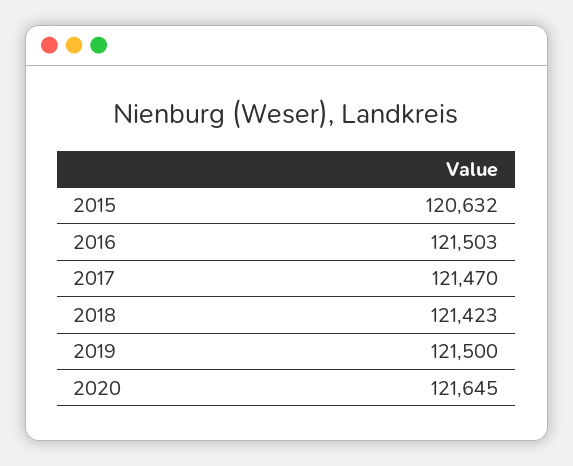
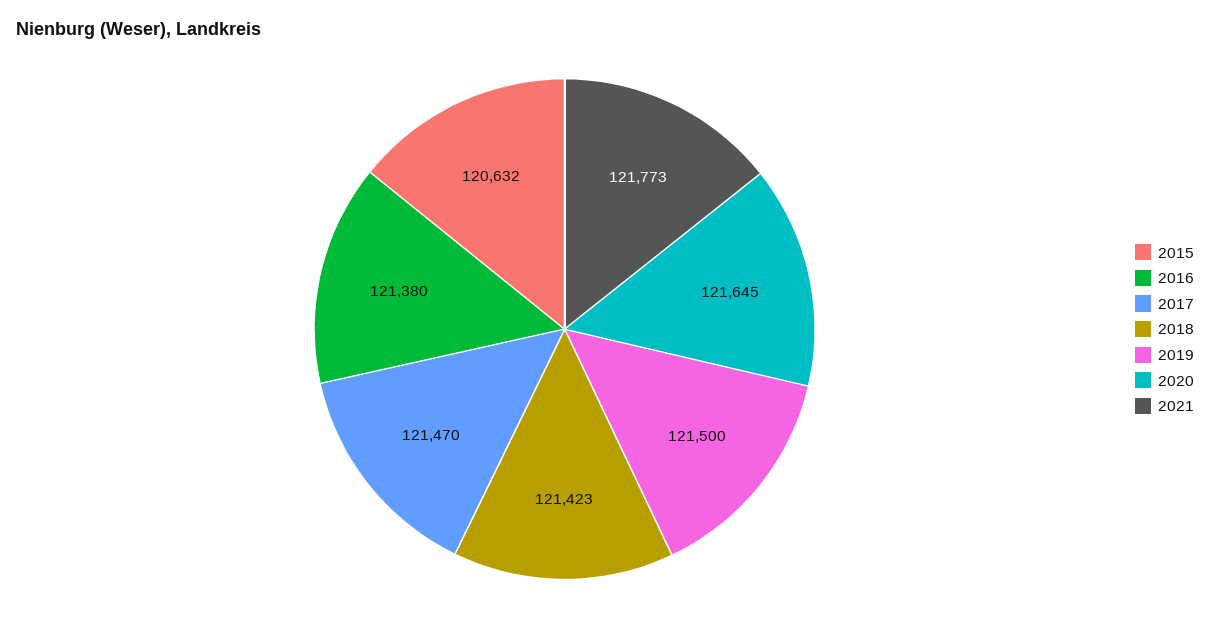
2016: 121503 -> 121380
2021: none -> 121773

